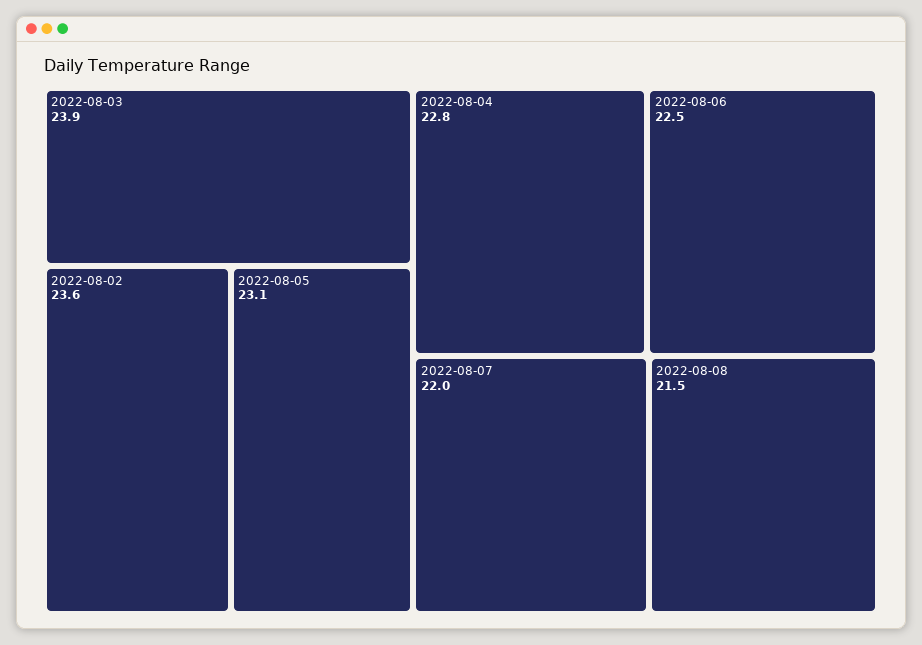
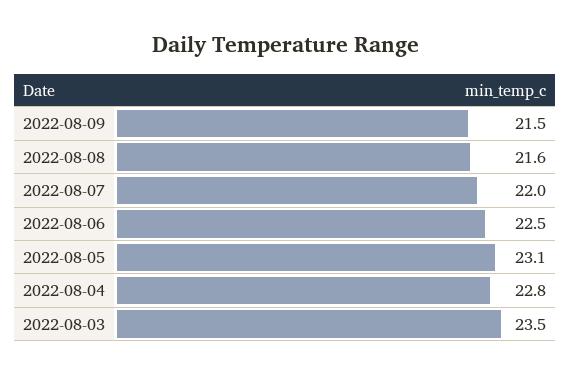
2022-08-03: 23.9 -> 23.5
2022-08-02: 23.6 -> none
2022-08-08: 21.5 -> 21.6
2022-08-09: none -> 21.5

